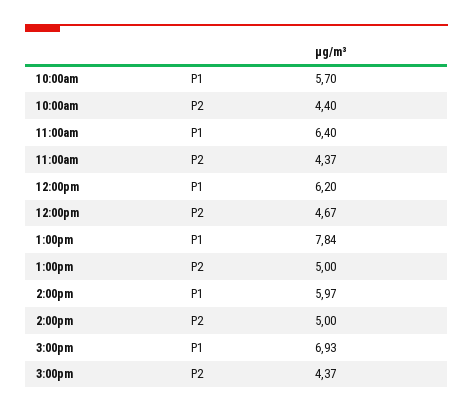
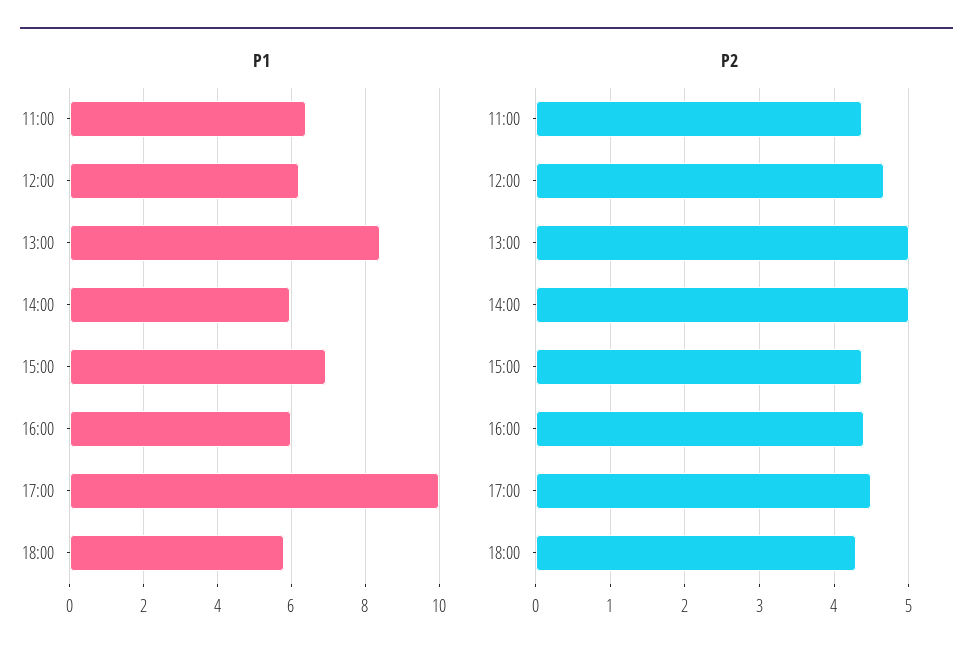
P1, 10:00am: 5.7 -> none
P2, 10:00am: 4.4 -> none
P1, 1:00pm: 7.84 -> 8.4
P1, 16:00: none -> 6
P1, 17:00: none -> 10
P1, 18:00: none -> 5.8
P2, 16:00: none -> 4.4
P2, 17:00: none -> 4.5
P2, 18:00: none -> 4.3

